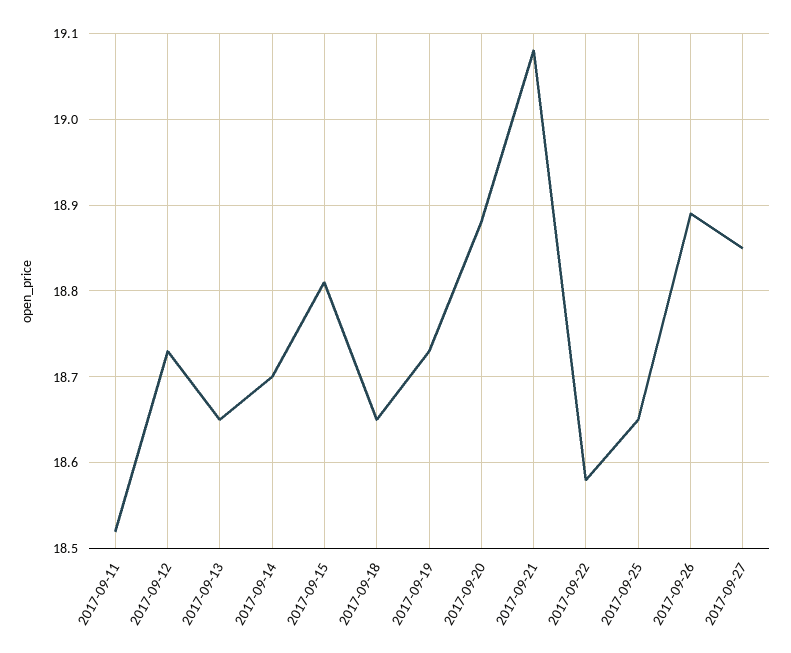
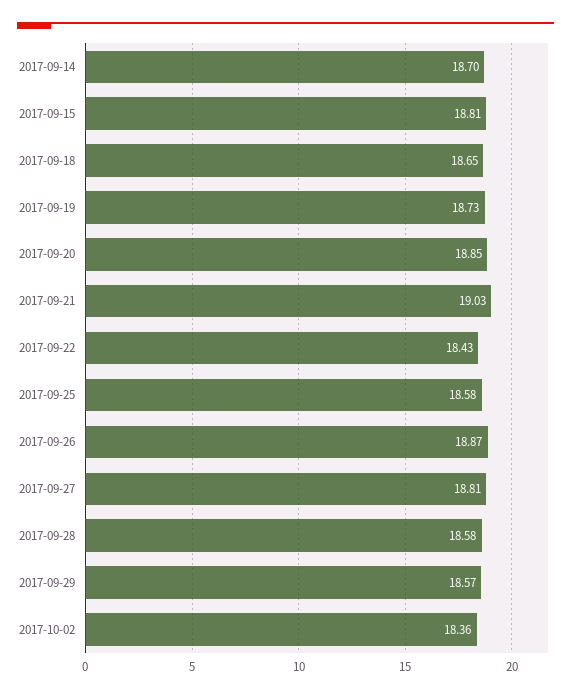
2017-09-11: 18.52 -> none
2017-09-12: 18.73 -> none
2017-09-13: 18.65 -> none
2017-09-20: 18.88 -> 18.85
2017-09-21: 19.08 -> 19.03
2017-09-22: 18.58 -> 18.43
2017-09-25: 18.65 -> 18.58
2017-09-26: 18.89 -> 18.87
2017-09-27: 18.85 -> 18.81
2017-09-28: none -> 18.58
2017-09-29: none -> 18.57
2017-10-02: none -> 18.36

